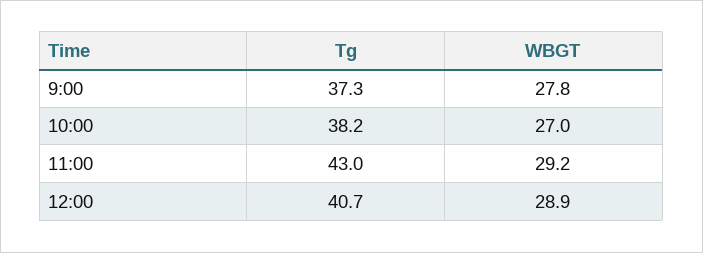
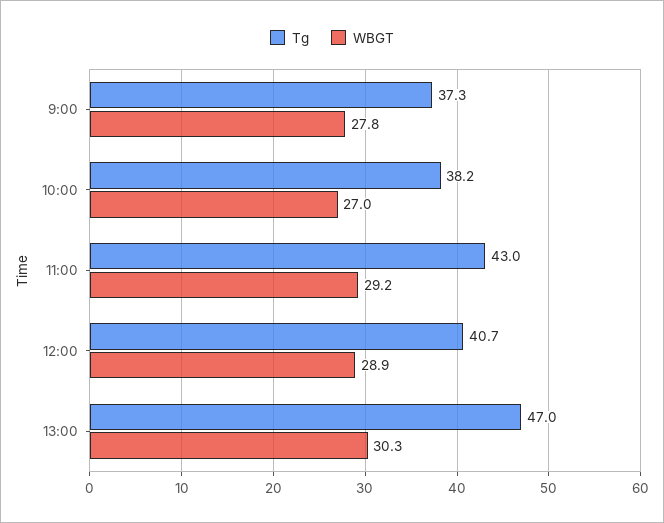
Tg, 13:00: none -> 47
WBGT, 13:00: none -> 30.3

